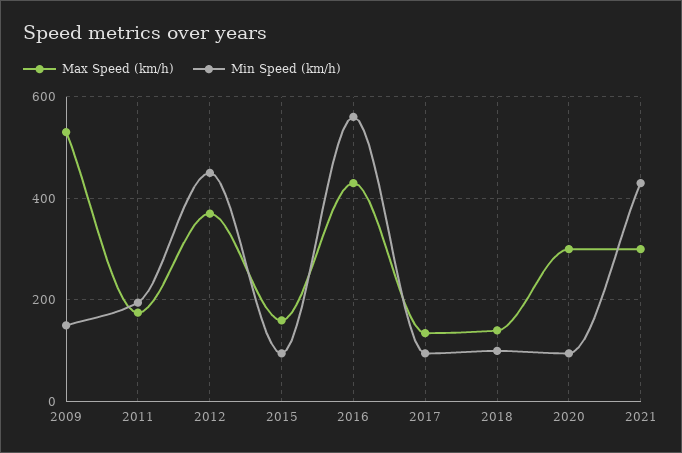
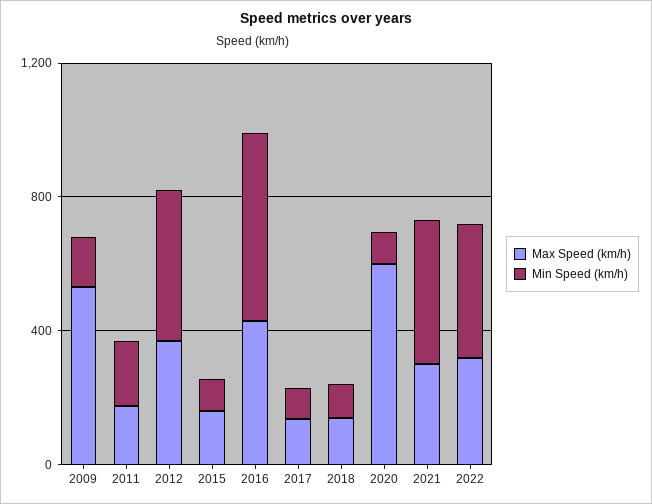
Max Speed (km/h), 2020: 300 -> 600
Max Speed (km/h), 2022: none -> 300
Min Speed (km/h), 2022: none -> 400

